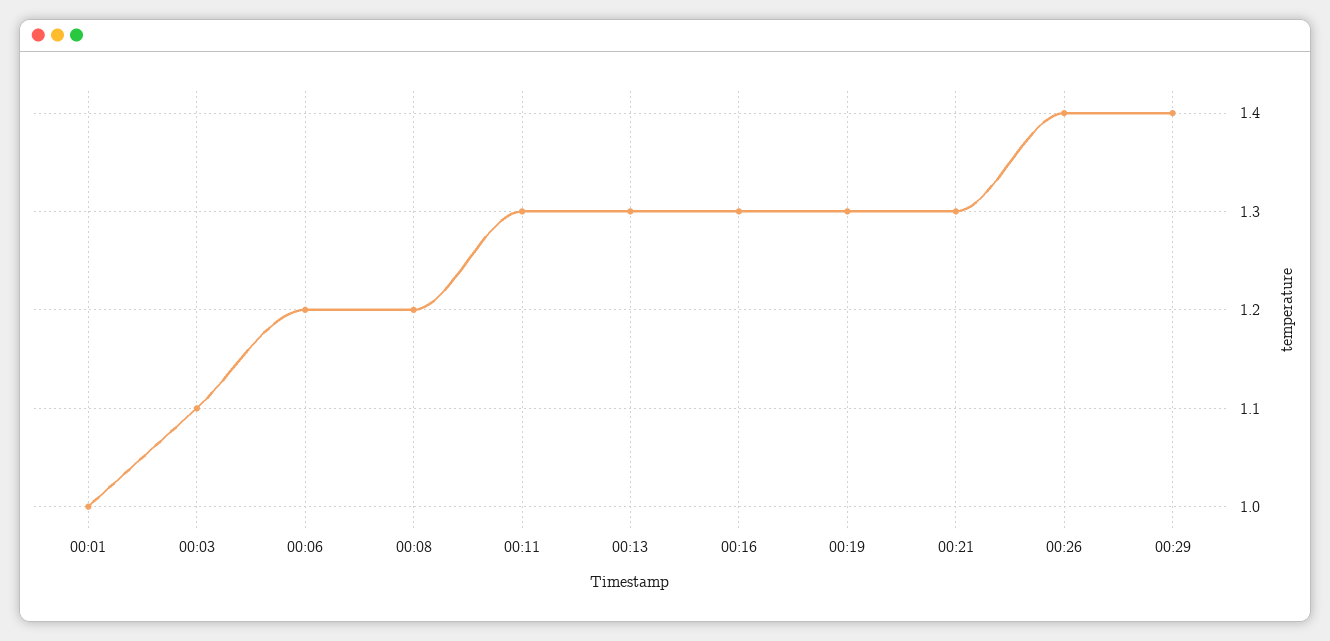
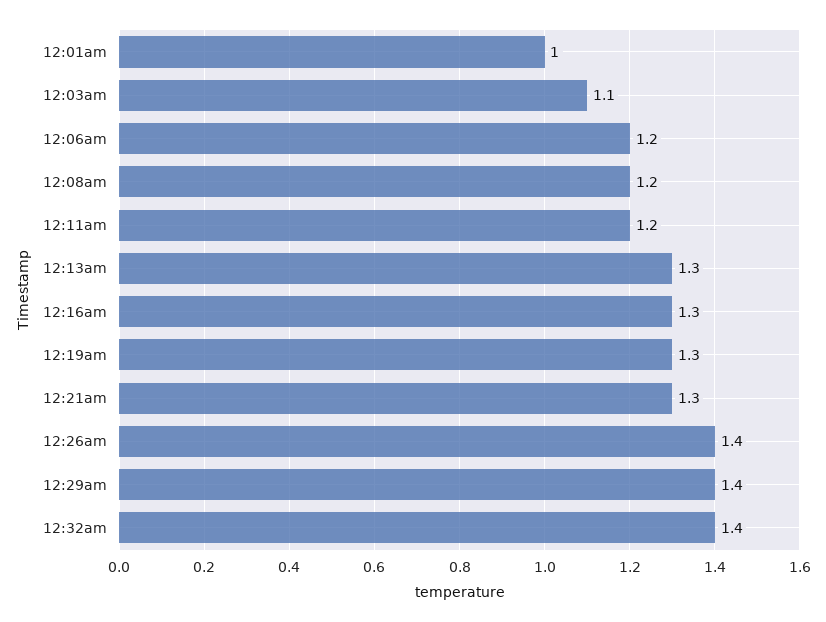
00:11: 1.3 -> 1.2
12:32am: none -> 1.4

